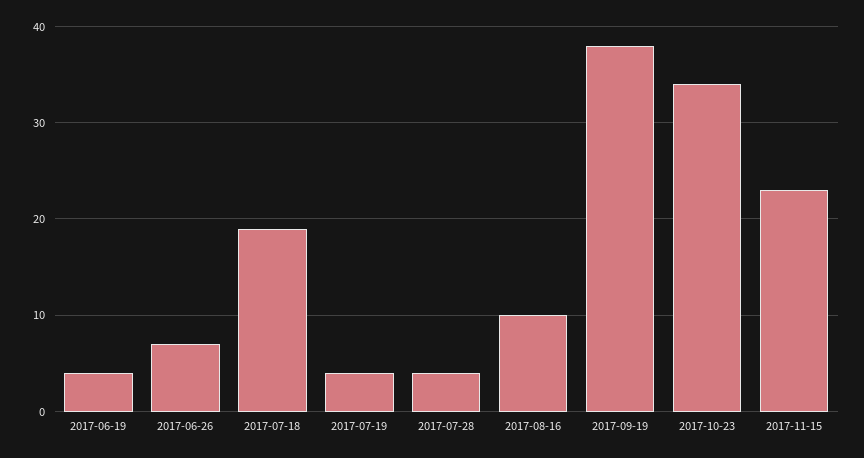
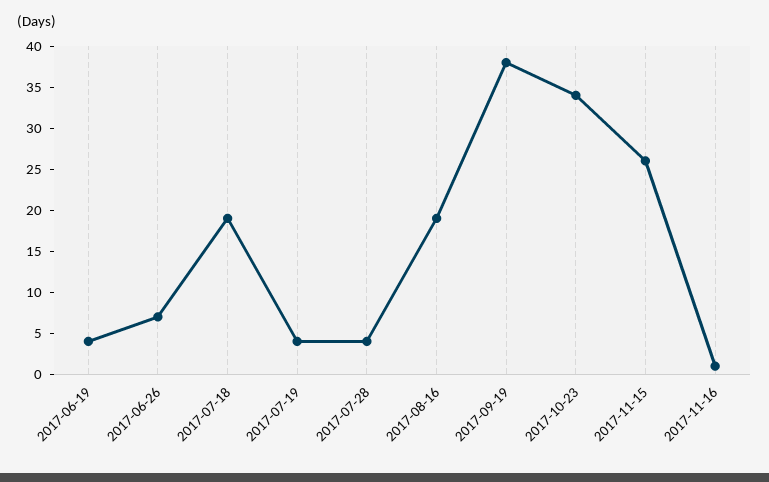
2017-08-16: 10 -> 19
2017-11-15: 23 -> 26
2017-11-16: none -> 1

